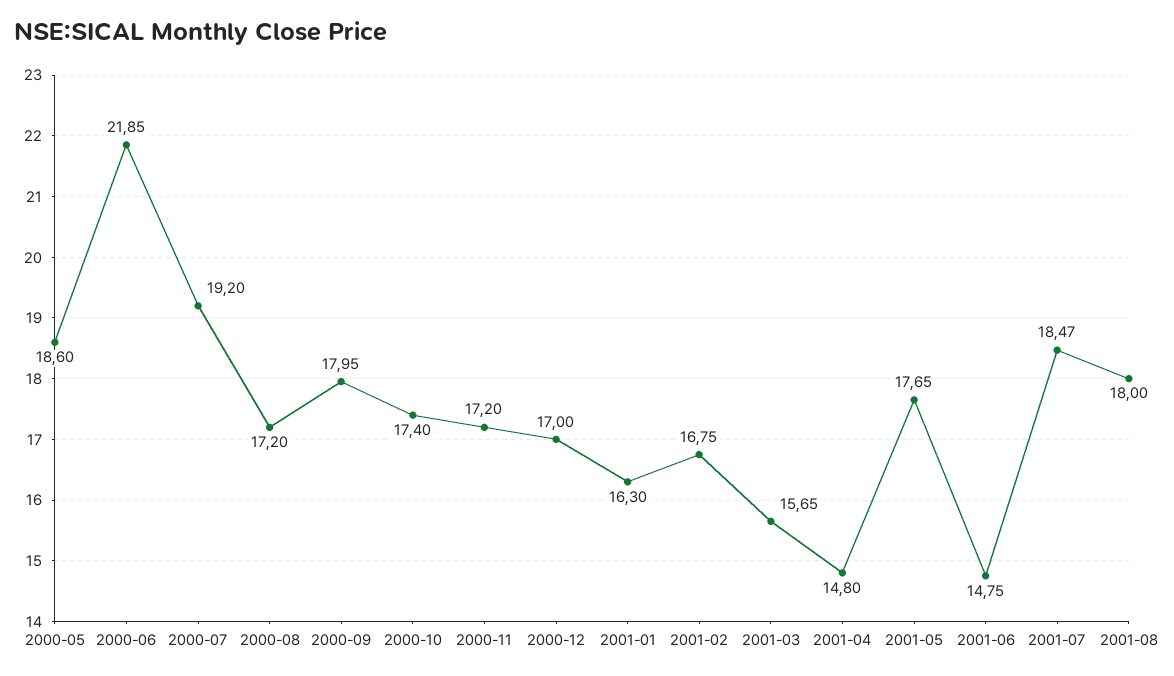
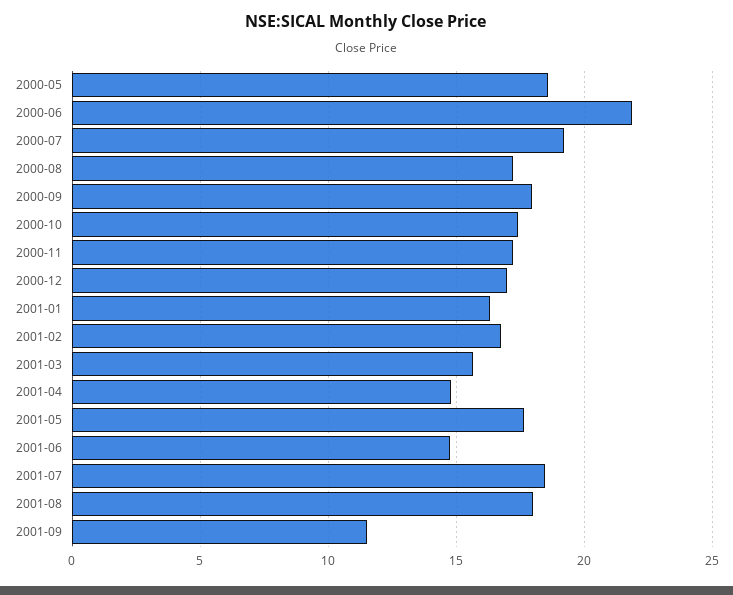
2001-09: none -> 11.5

